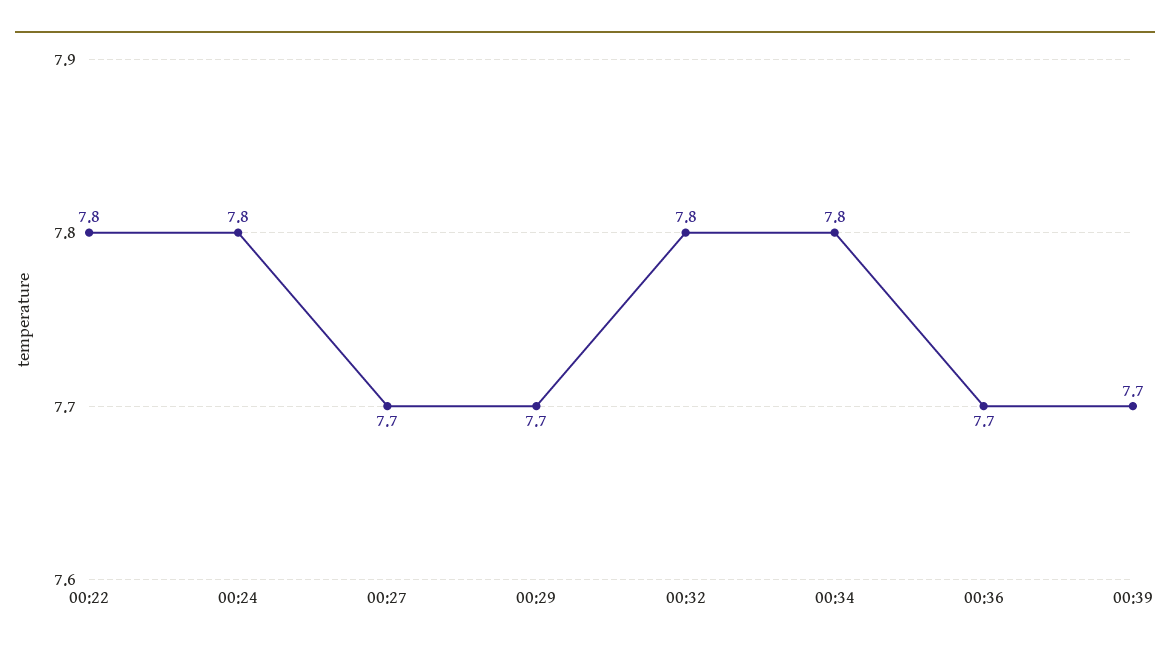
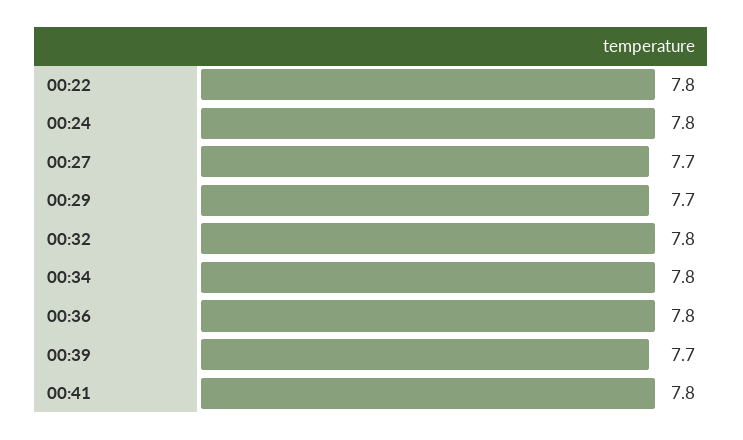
00:36: 7.7 -> 7.8
00:41: none -> 7.8

